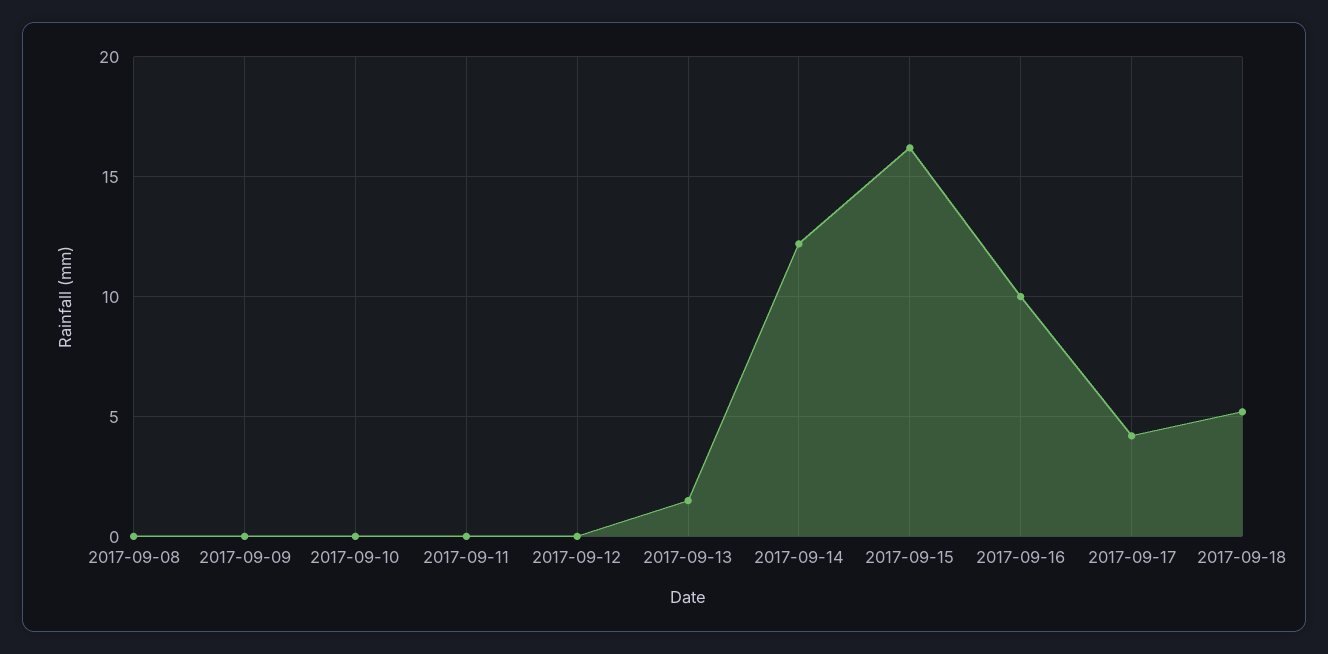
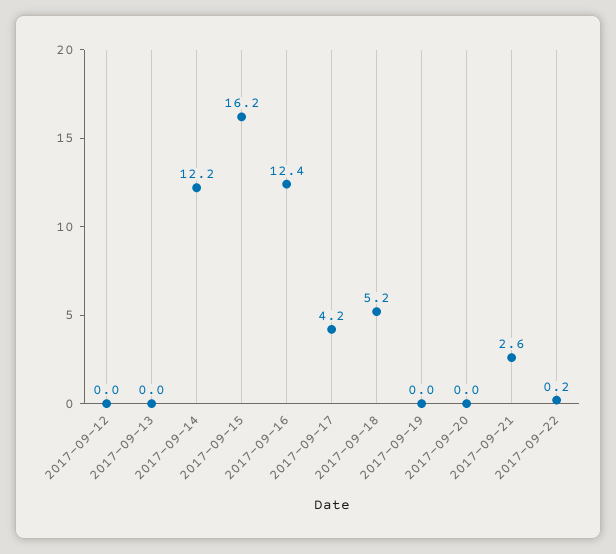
2017-09-08: 0 -> none
2017-09-09: 0 -> none
2017-09-10: 0 -> none
2017-09-11: 0 -> none
2017-09-13: 1.5 -> 0
2017-09-16: 10 -> 12.4
2017-09-19: none -> 0
2017-09-20: none -> 0
2017-09-21: none -> 2.6
2017-09-22: none -> 0.2

